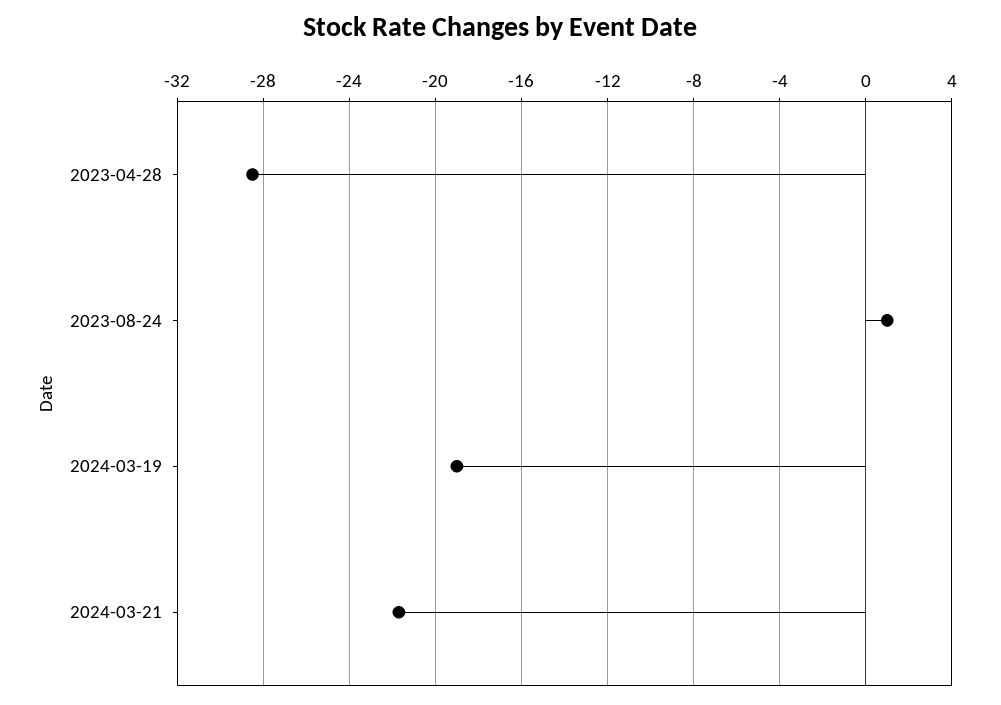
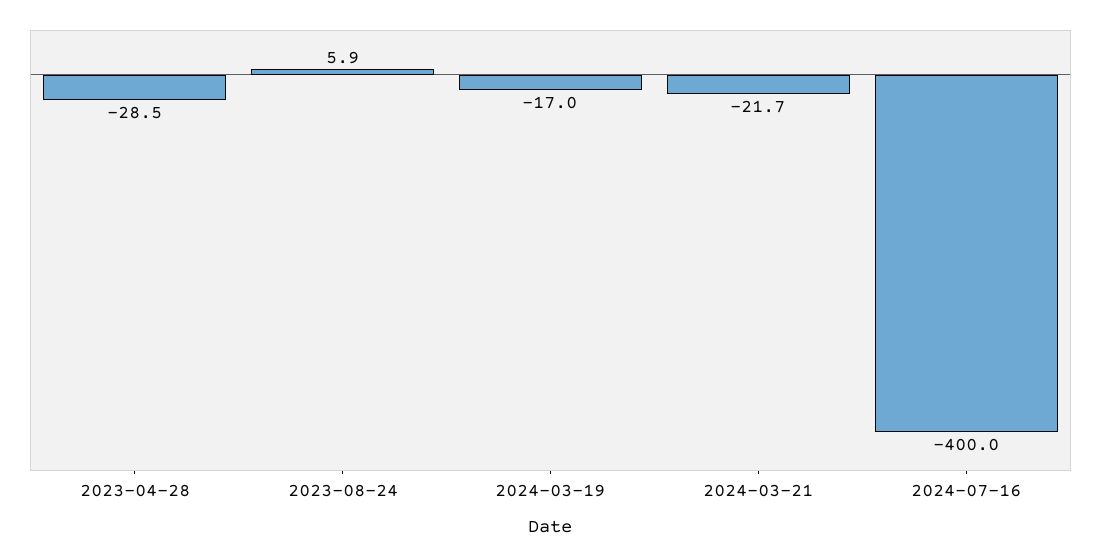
2023-08-24: 1 -> 5.9
2024-03-19: -19 -> -17
2024-07-16: none -> -400

